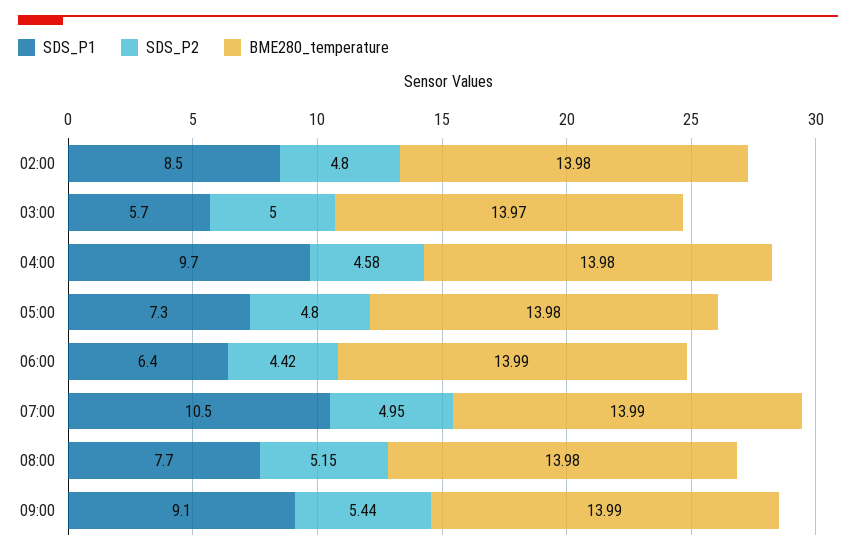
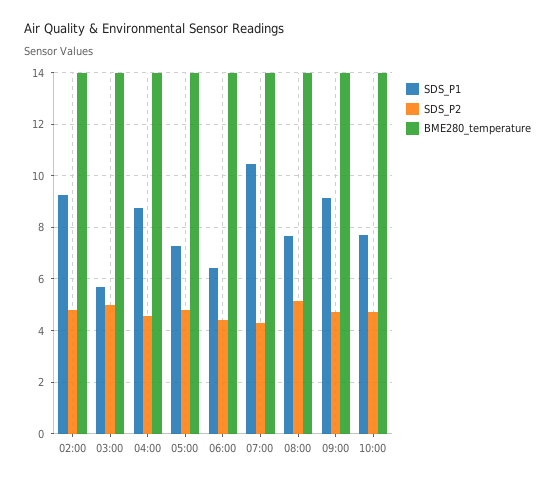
SDS_P1, 02:00: 8.5 -> 9.25
SDS_P1, 04:00: 9.7 -> 8.75
SDS_P2, 07:00: 4.95 -> 4.25
SDS_P2, 09:00: 5.44 -> 4.75
SDS_P1, 10:00: none -> 7.75
SDS_P2, 10:00: none -> 4.75
BME280_temperature, 10:00: none -> 14

